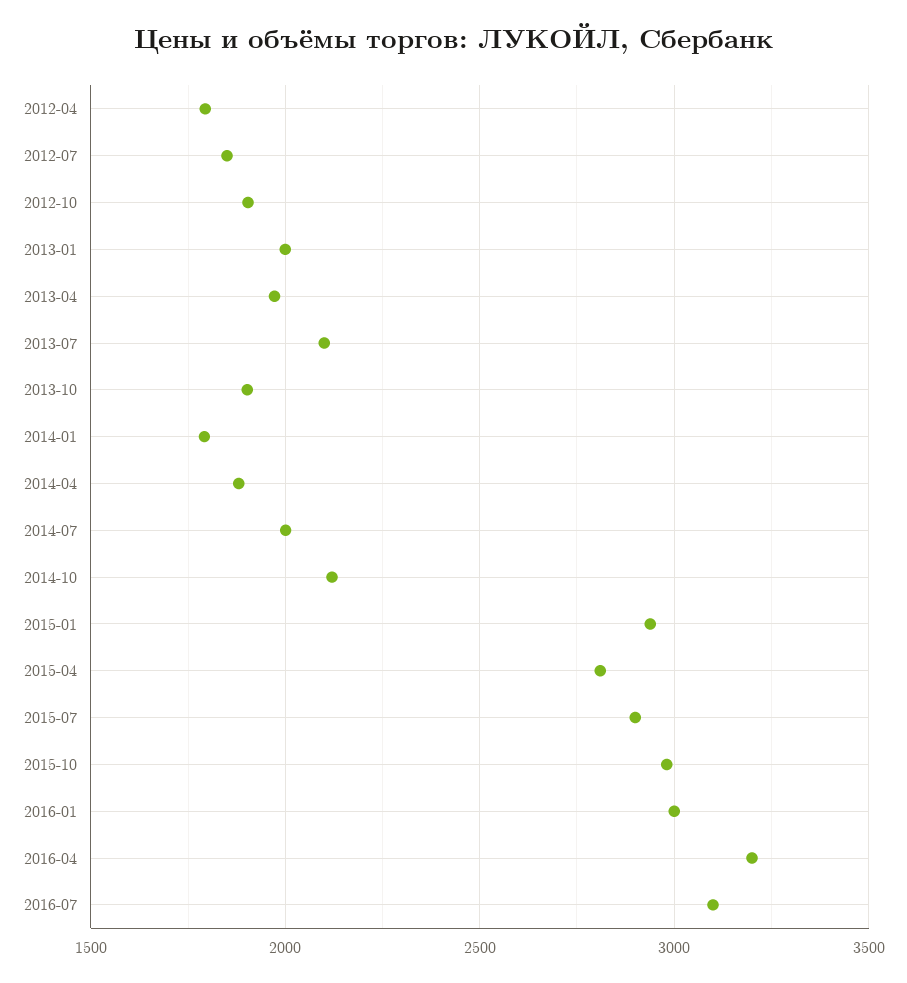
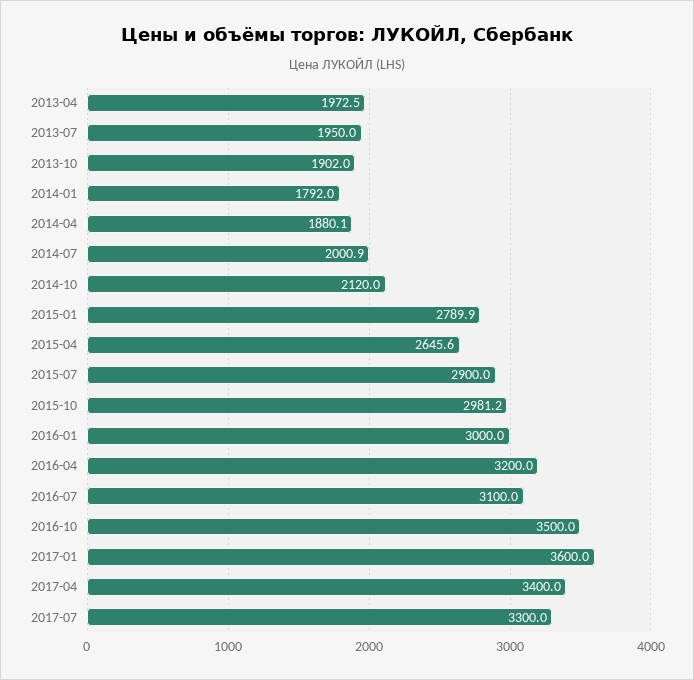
2012-04: 1800 -> none
2012-07: 1850 -> none
2012-10: 1900 -> none
2013-01: 2000 -> none
2013-07: 2100 -> 1950
2015-01: 2950 -> 2789.9
2015-04: 2800 -> 2645.6
2016-10: none -> 3500
2017-01: none -> 3600
2017-04: none -> 3400
2017-07: none -> 3300

